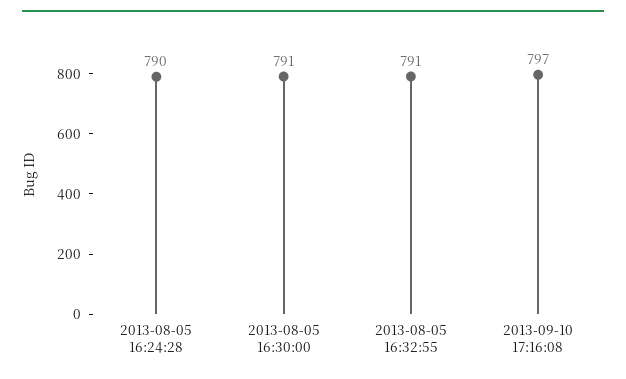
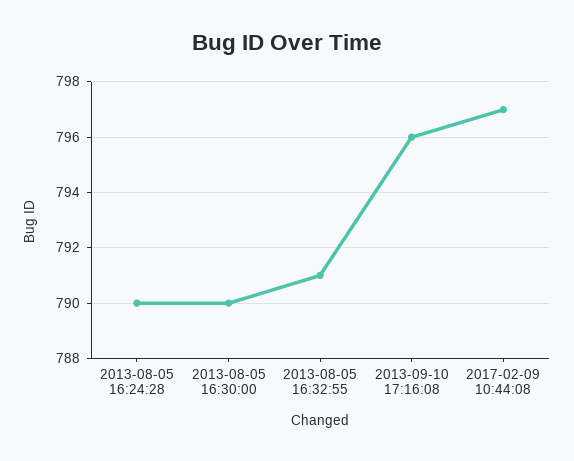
2013-08-05 16:30:00: 791 -> 790
2013-09-10 17:16:08: 797 -> 796
2017-02-09 10:44:08: none -> 797

